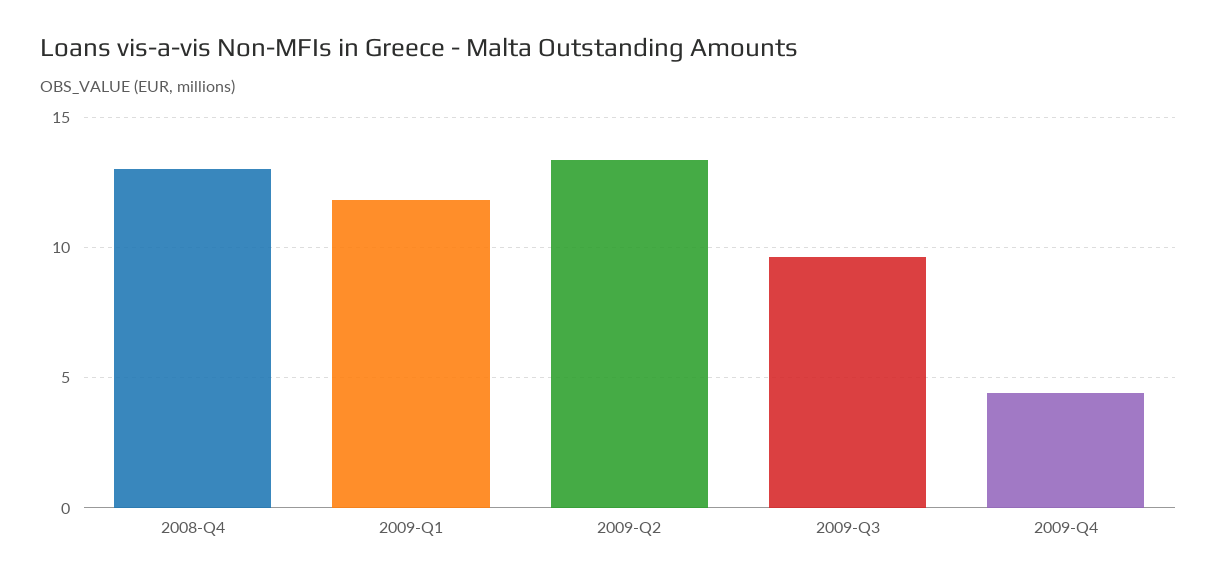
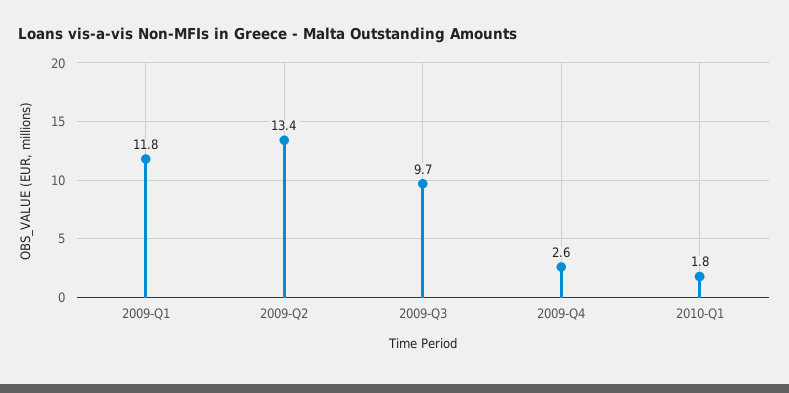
2008-Q4: 13 -> none
2009-Q4: 4.5 -> 2.6
2010-Q1: none -> 1.8

